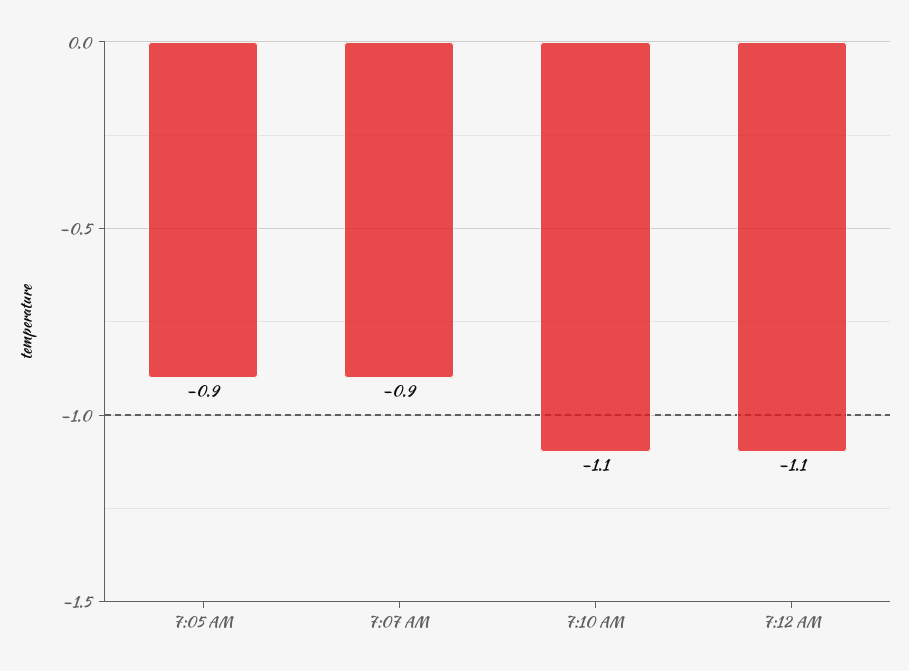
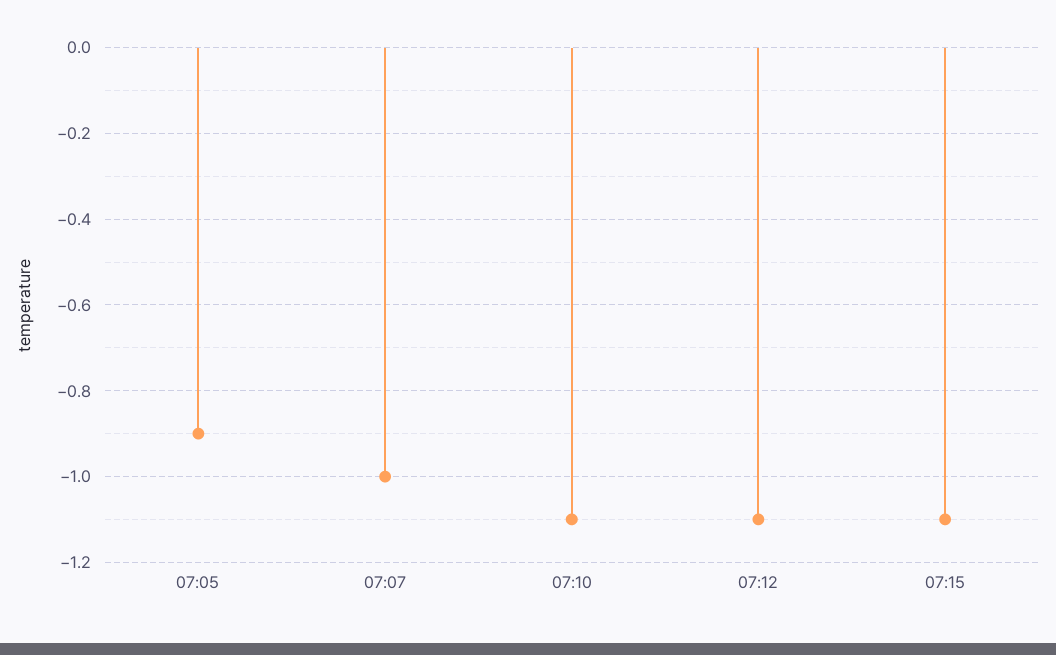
7:07 AM: -0.9 -> -1
07:15: none -> -1.1

